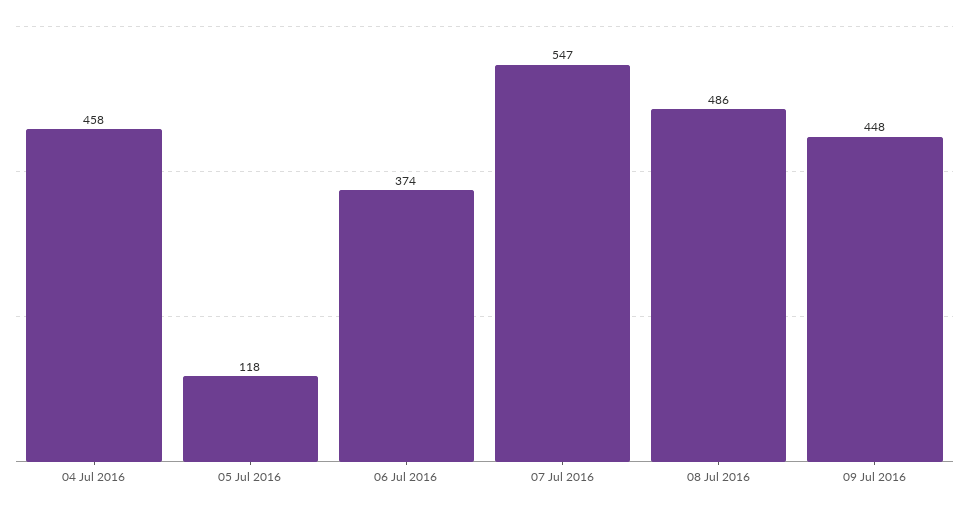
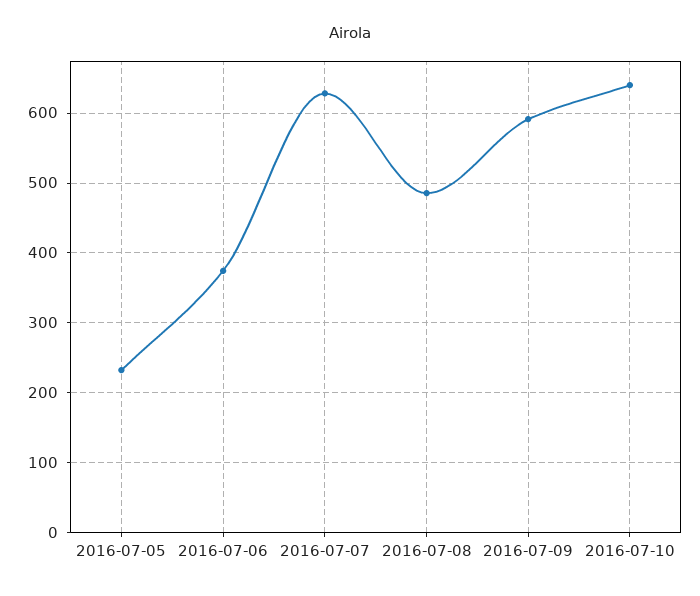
04 Jul 2016: 458 -> none
05 Jul 2016: 118 -> 230
07 Jul 2016: 547 -> 630
09 Jul 2016: 448 -> 590
2016-07-10: none -> 640

